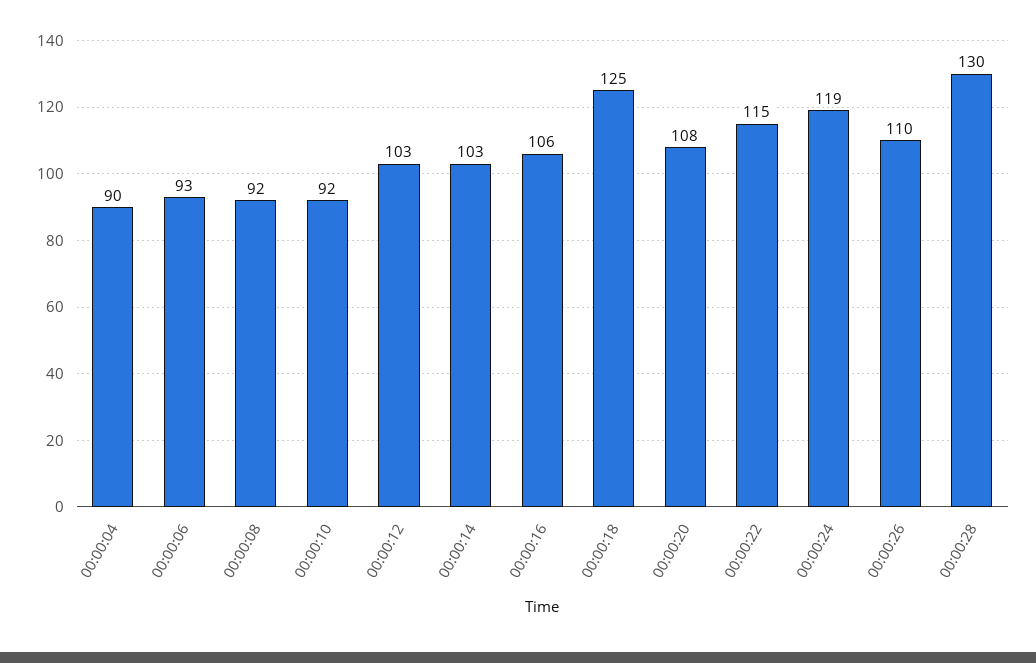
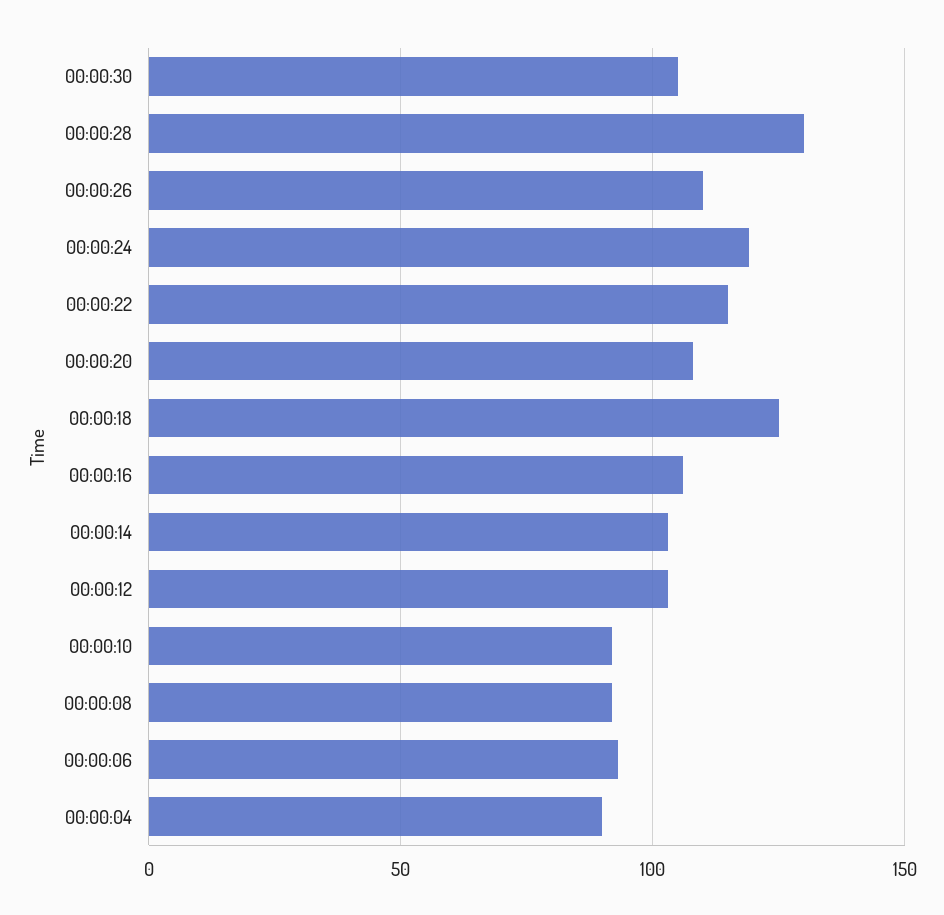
00:00:30: none -> 105

